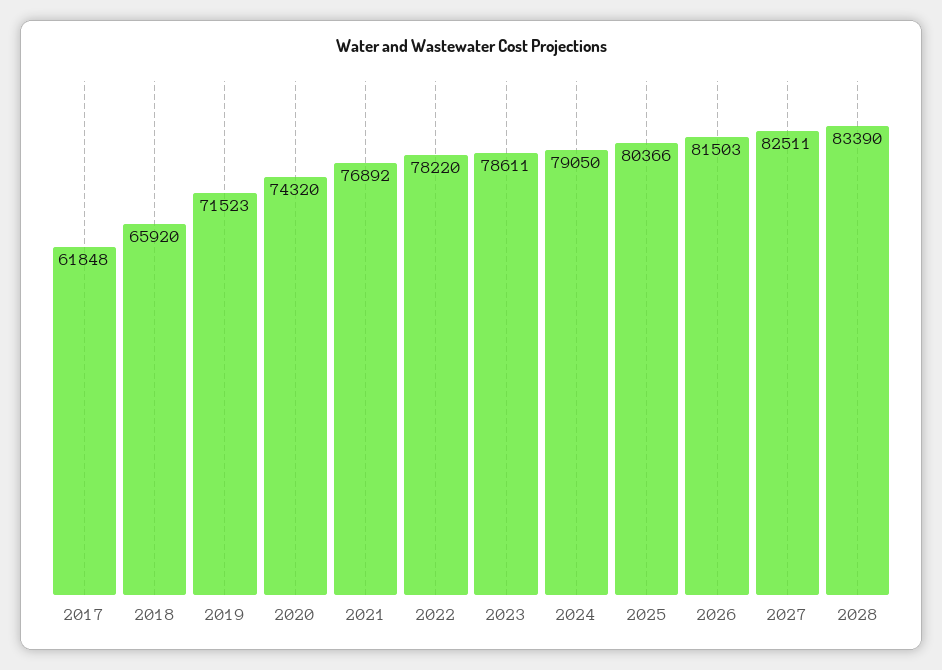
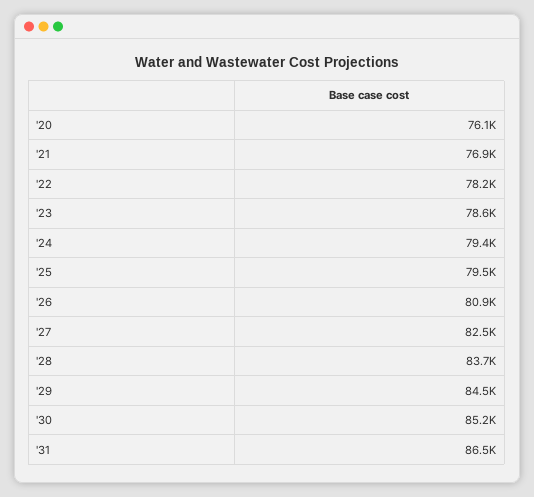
2017: 61848 -> none
2018: 65920 -> none
2019: 71523 -> none
2020: 74320 -> 76100
2024: 79050 -> 79400
2025: 80366 -> 79500
2026: 81503 -> 80900
2028: 83390 -> 83700
'29: none -> 84500
'30: none -> 85200
'31: none -> 86500

